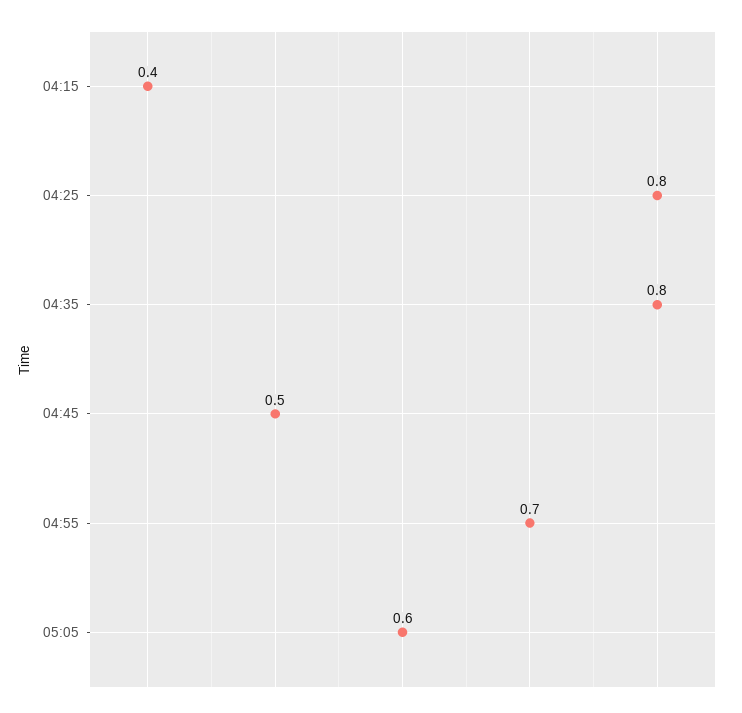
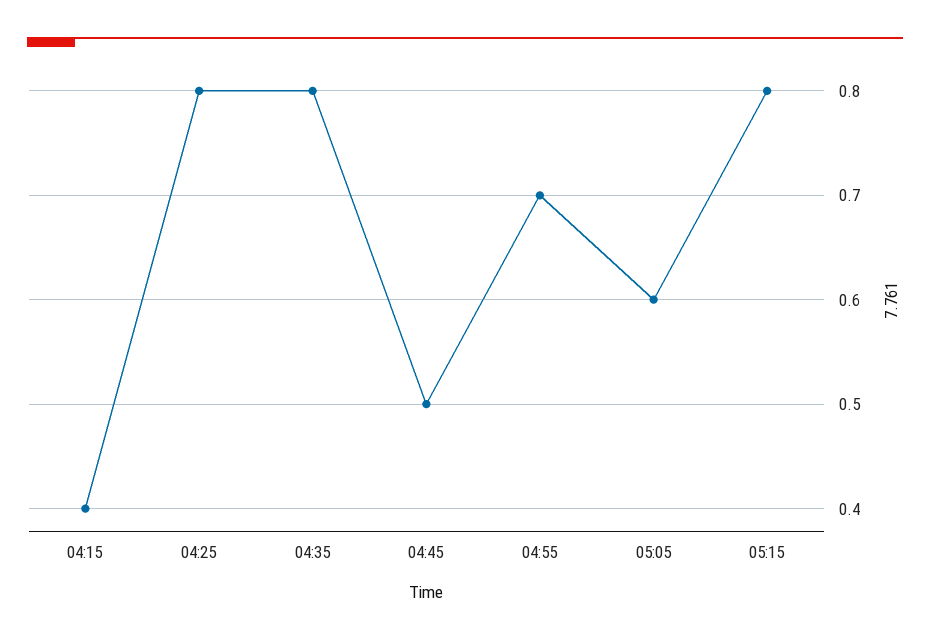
05:15: none -> 0.8

